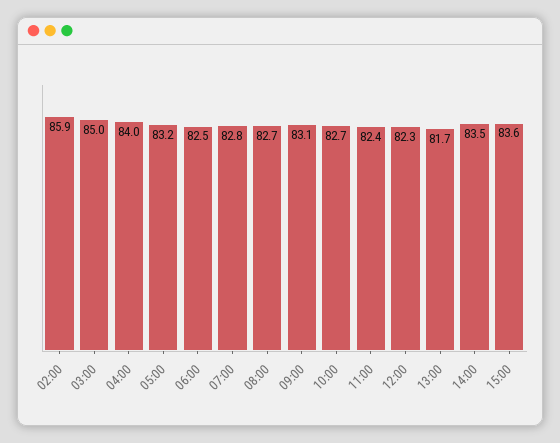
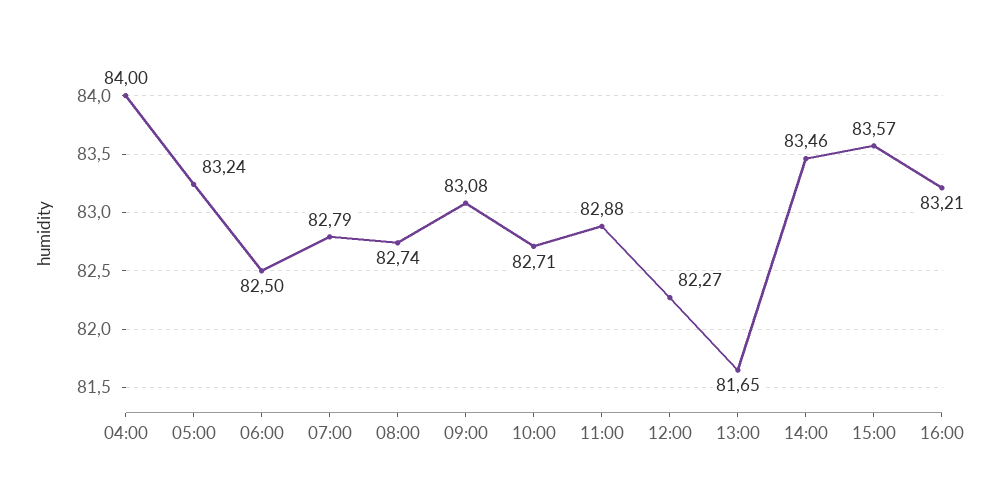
02:00: 85.9 -> none
03:00: 85 -> none
11:00: 82.4 -> 82.88
16:00: none -> 83.21

